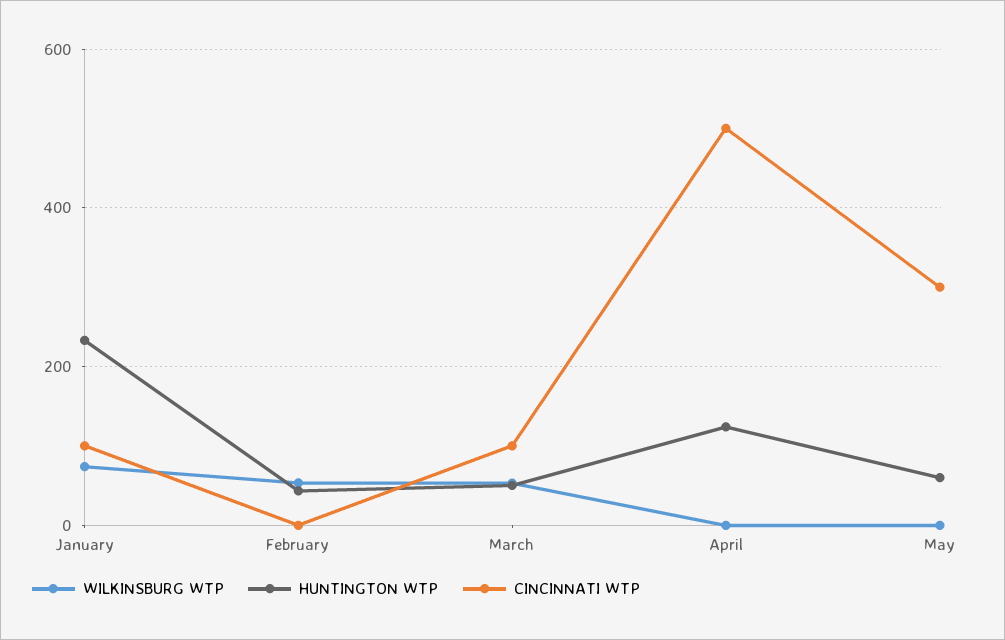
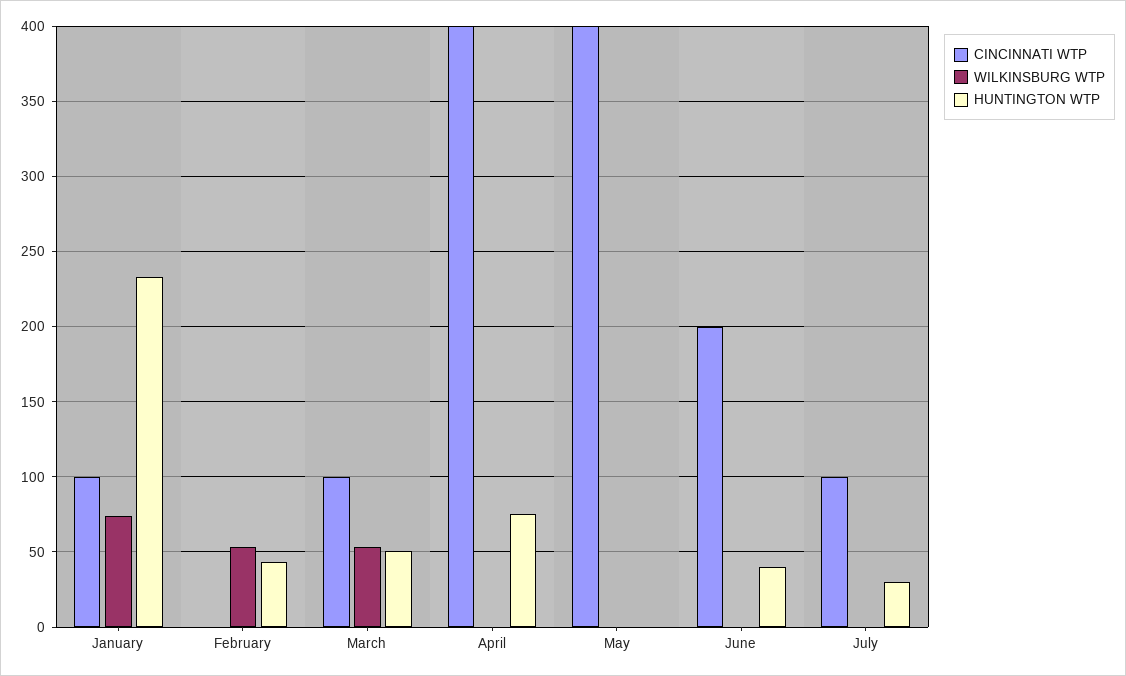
HUNTINGTON WTP, April: 120 -> 75
CINCINNATI WTP, April: 500 -> 400
HUNTINGTON WTP, May: 60 -> 0
CINCINNATI WTP, May: 300 -> 400
CINCINNATI WTP, June: none -> 200
WILKINSBURG WTP, June: none -> 0
HUNTINGTON WTP, June: none -> 40
CINCINNATI WTP, July: none -> 100
WILKINSBURG WTP, July: none -> 0
HUNTINGTON WTP, July: none -> 30

